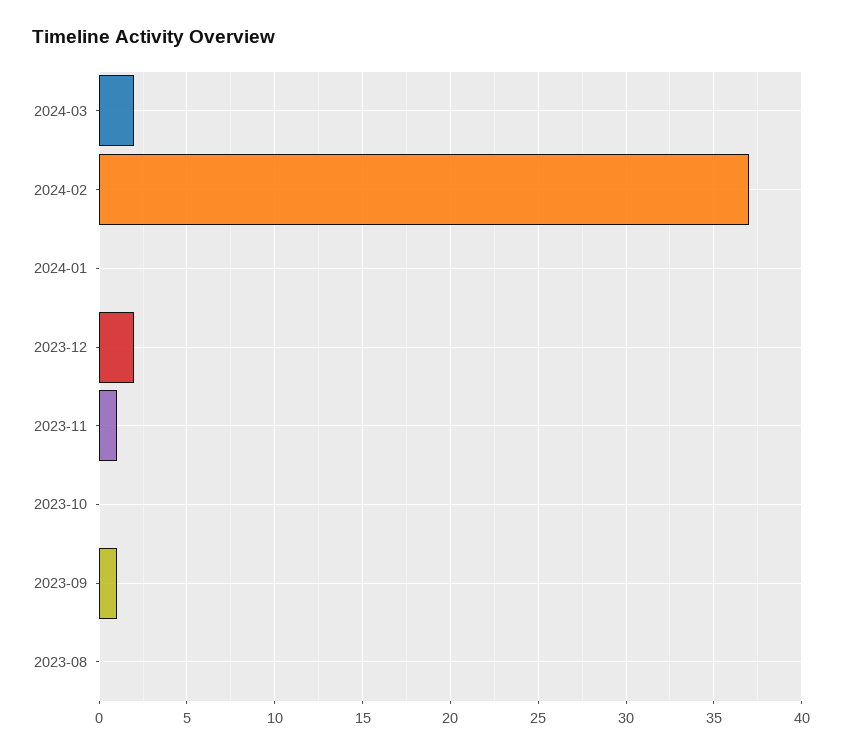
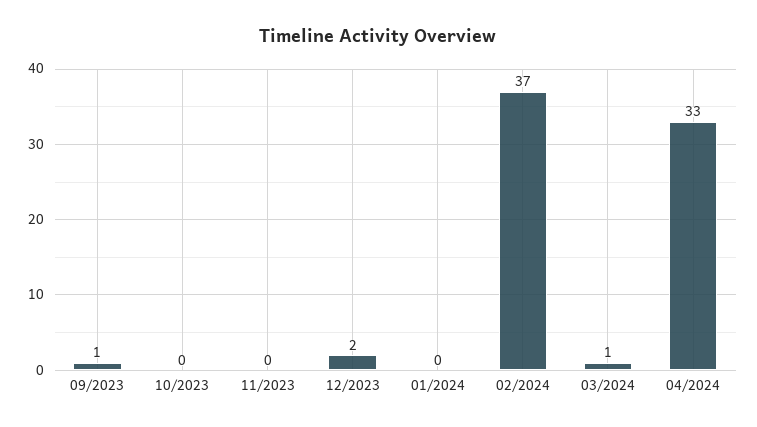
2024-03: 2 -> 1
2023-11: 1 -> 0
2023-08: 0 -> none
04/2024: none -> 33

